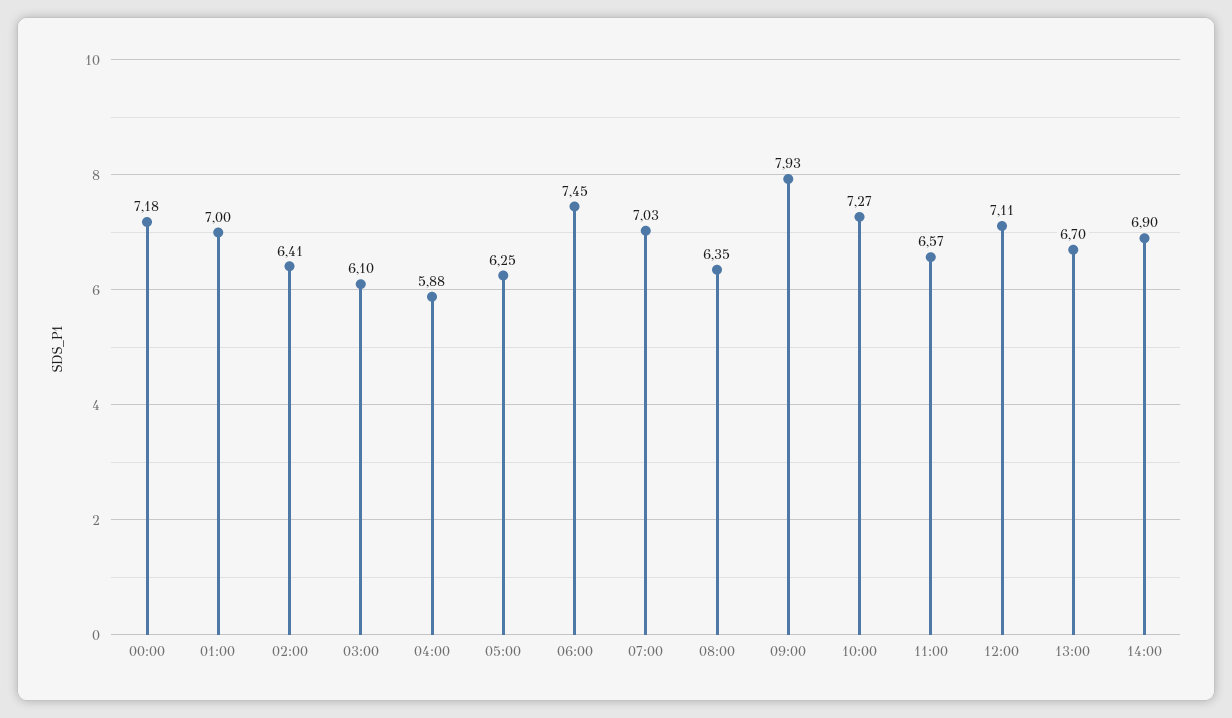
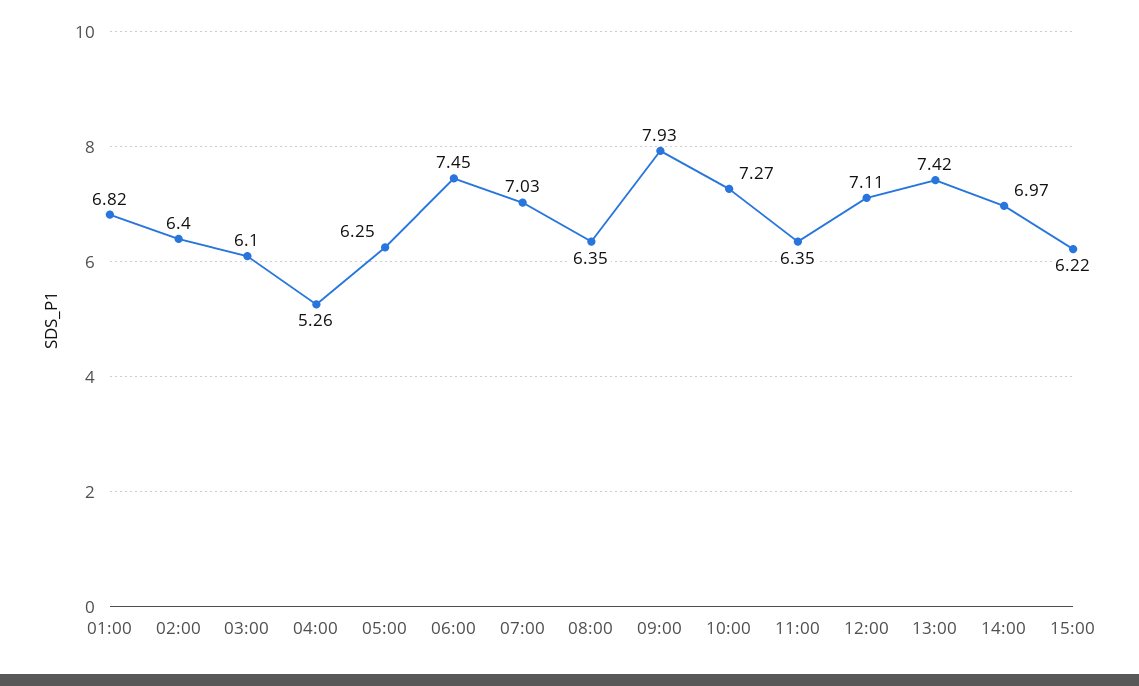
00:00: 7.18 -> none
01:00: 7 -> 6.82
02:00: 6.41 -> 6.4
04:00: 5.88 -> 5.26
11:00: 6.57 -> 6.35
13:00: 6.7 -> 7.42
14:00: 6.9 -> 6.97
15:00: none -> 6.22

